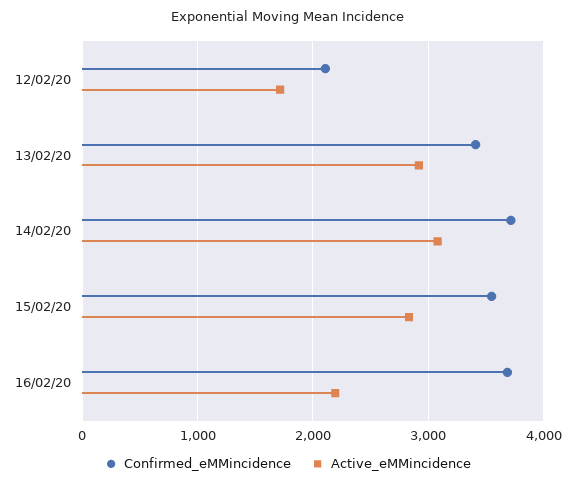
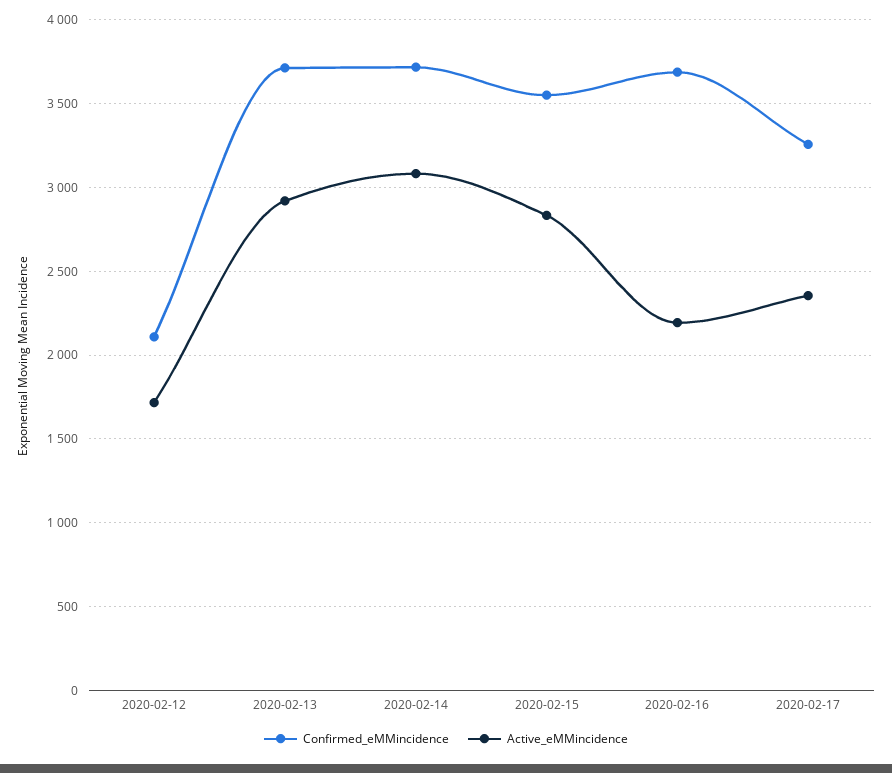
Confirmed_eMMincidence, 13/02/20: 3400 -> 3700
Confirmed_eMMincidence, 2020-02-17: none -> 3250
Active_eMMincidence, 2020-02-17: none -> 2350

